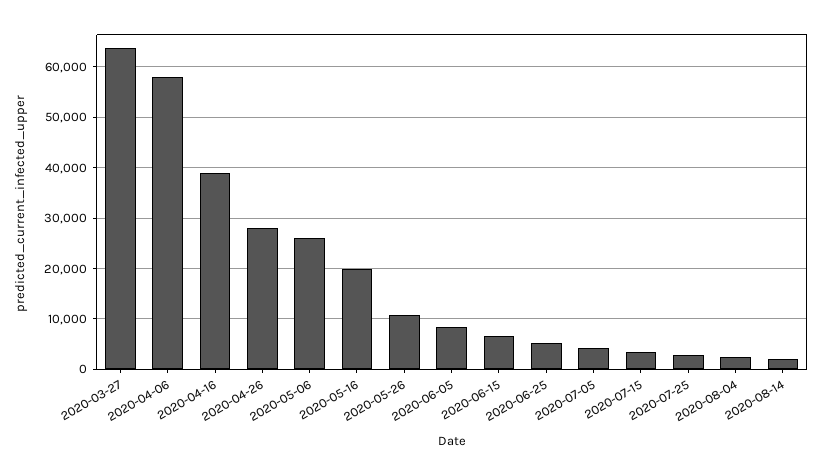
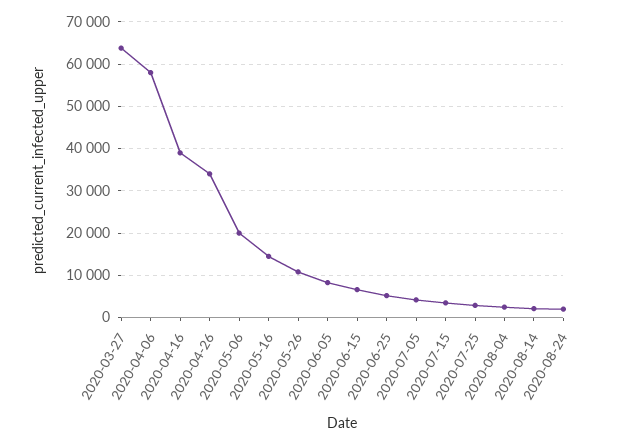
2020-04-26: 28000 -> 34000
2020-05-06: 26000 -> 20000
2020-05-16: 20000 -> 14000
2020-08-24: none -> 2000

